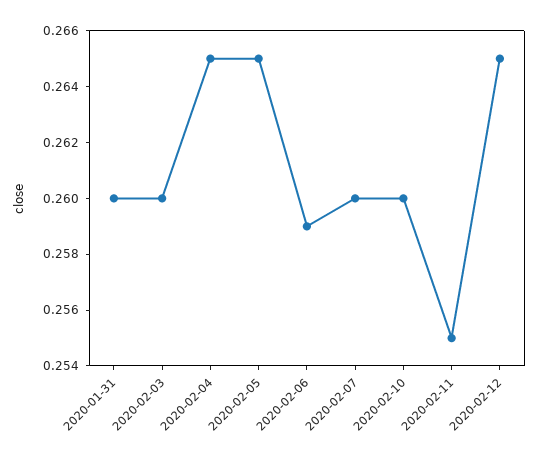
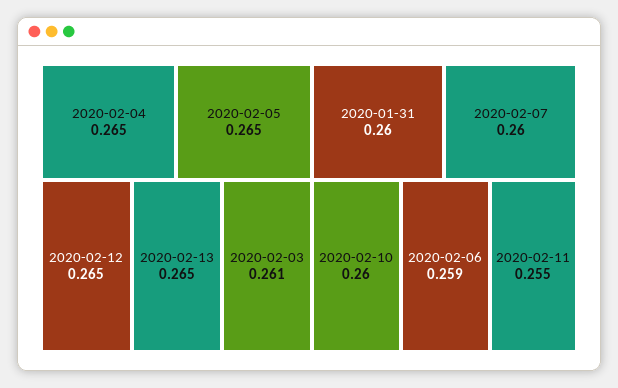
2020-02-03: 0.26 -> 0.261
2020-02-13: none -> 0.265

